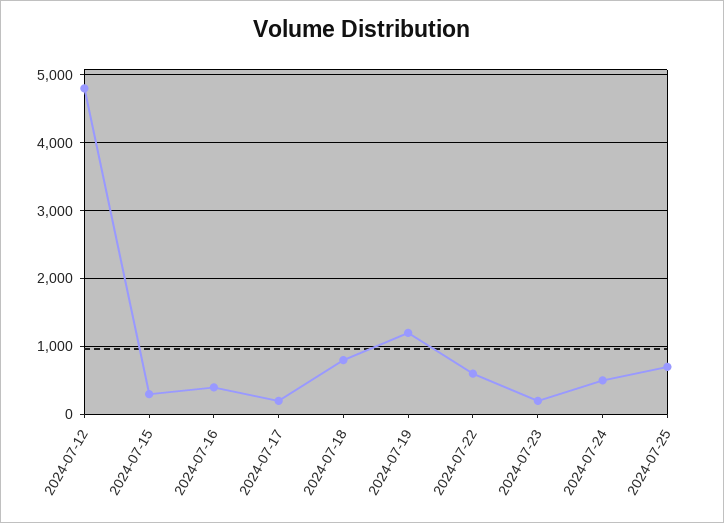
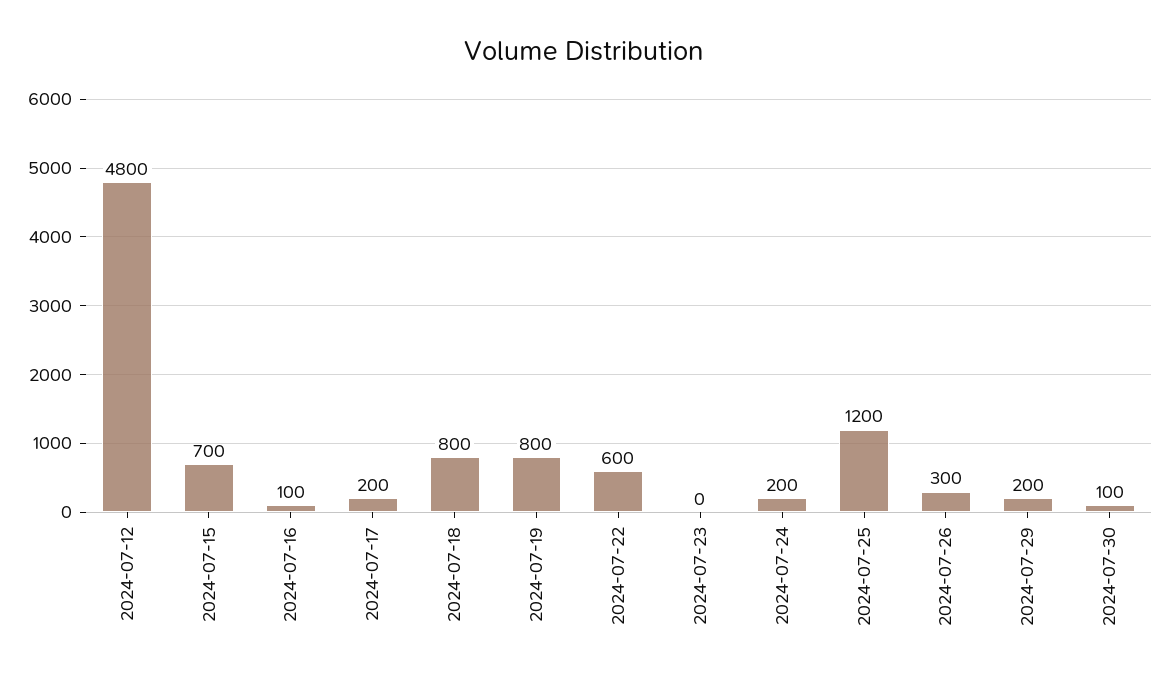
2024-07-15: 300 -> 700
2024-07-16: 400 -> 100
2024-07-19: 1200 -> 800
2024-07-23: 200 -> 0
2024-07-24: 500 -> 200
2024-07-25: 700 -> 1200
2024-07-26: none -> 300
2024-07-29: none -> 200
2024-07-30: none -> 100

